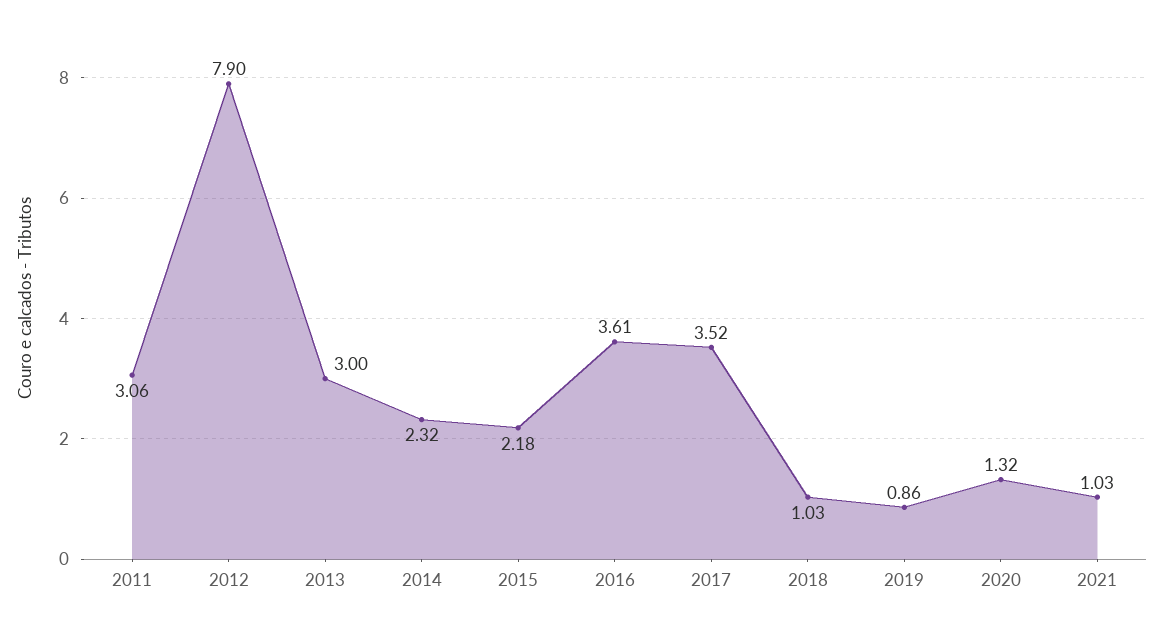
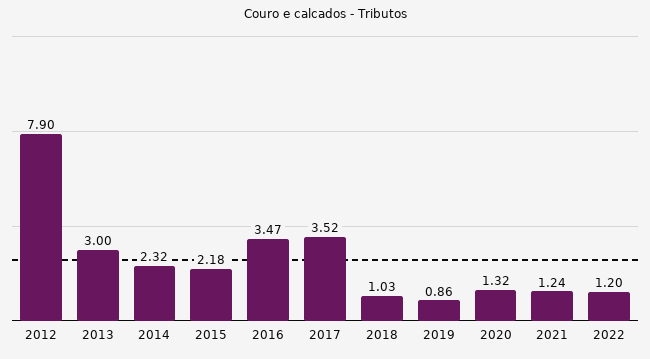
2011: 3.06 -> none
2016: 3.61 -> 3.47
2021: 1.03 -> 1.24
2022: none -> 1.2

